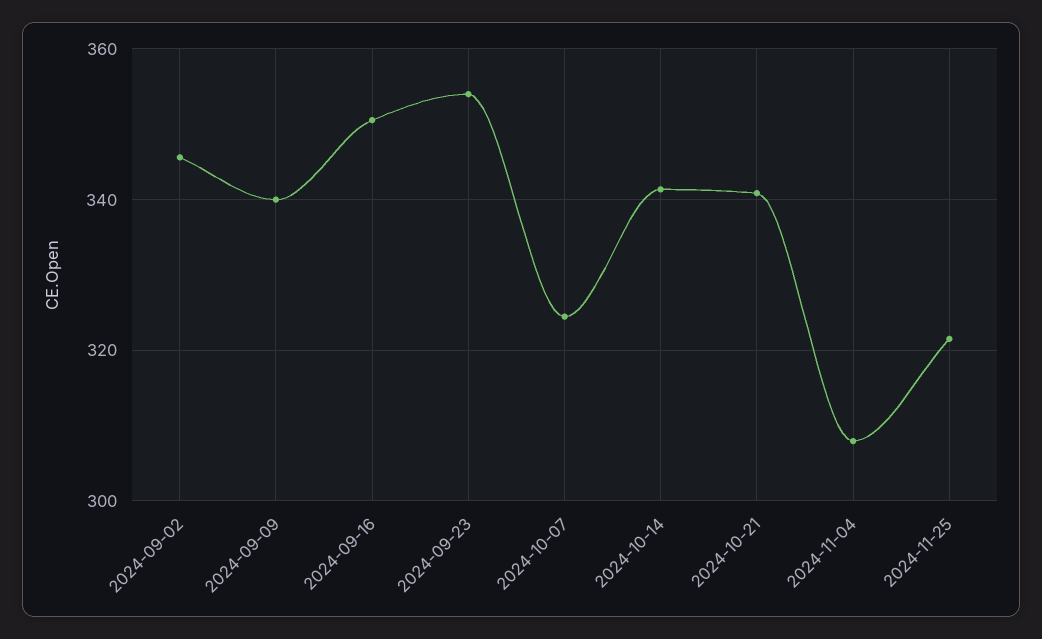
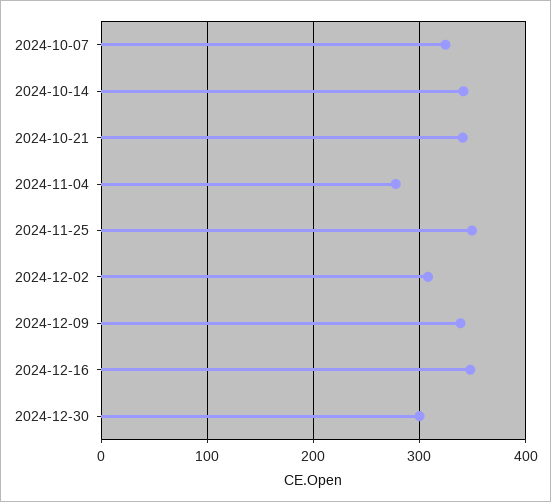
2024-09-02: 346 -> none
2024-09-09: 340 -> none
2024-09-16: 350 -> none
2024-09-23: 354 -> none
2024-11-04: 308 -> 280
2024-11-25: 322 -> 350
2024-12-02: none -> 310
2024-12-09: none -> 340
2024-12-16: none -> 350
2024-12-30: none -> 300

